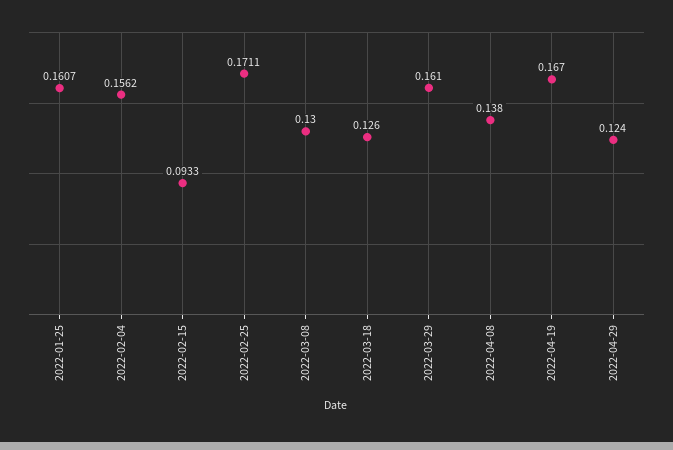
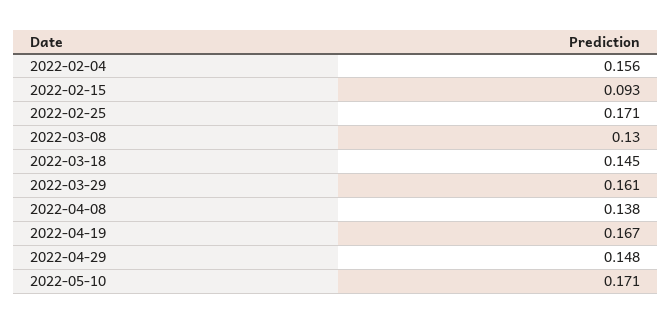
2022-01-25: 0.1607 -> none
2022-03-18: 0.126 -> 0.145
2022-04-29: 0.124 -> 0.148
2022-05-10: none -> 0.171

